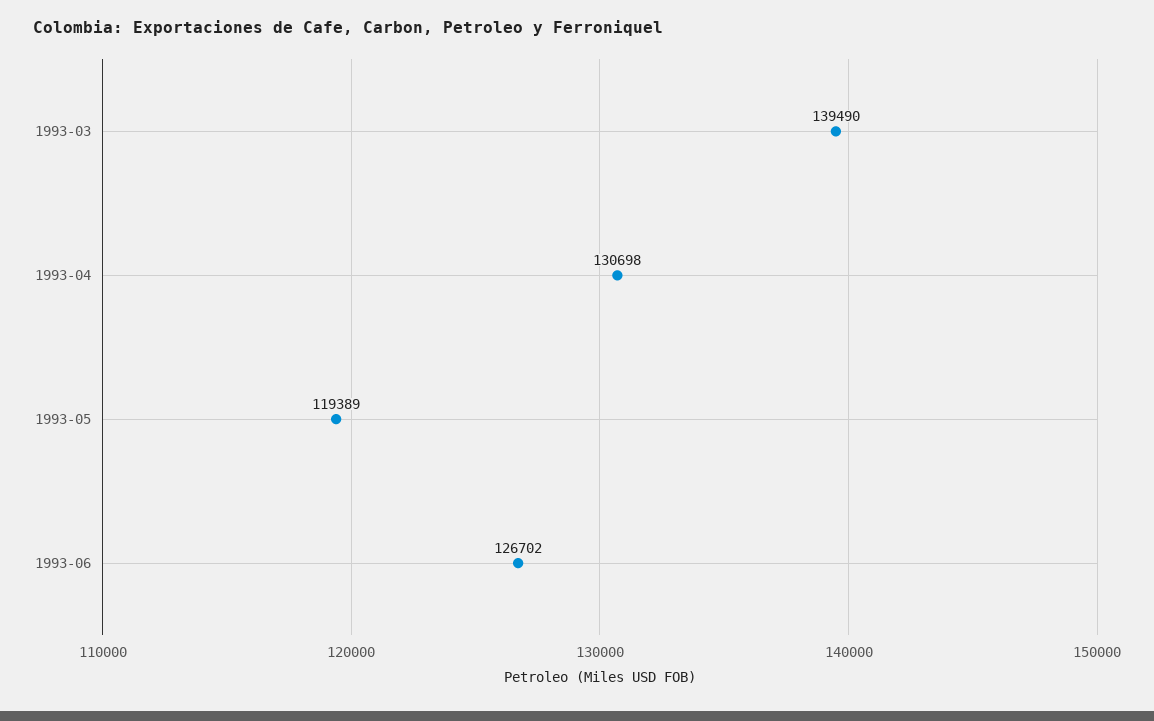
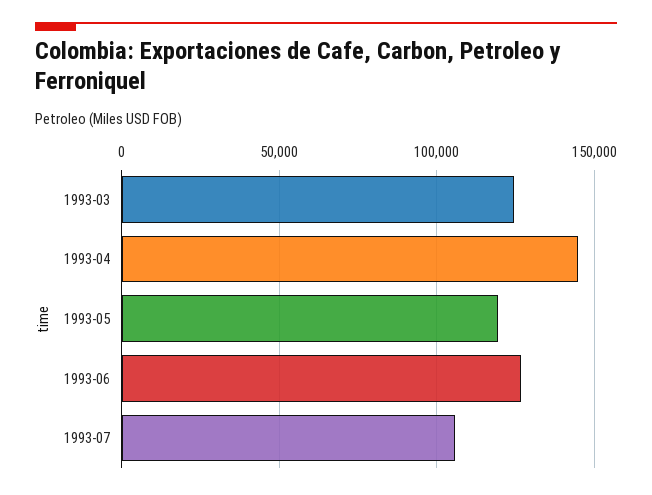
1993-03: 139490 -> 125000
1993-04: 130698 -> 145000
1993-07: none -> 105000

